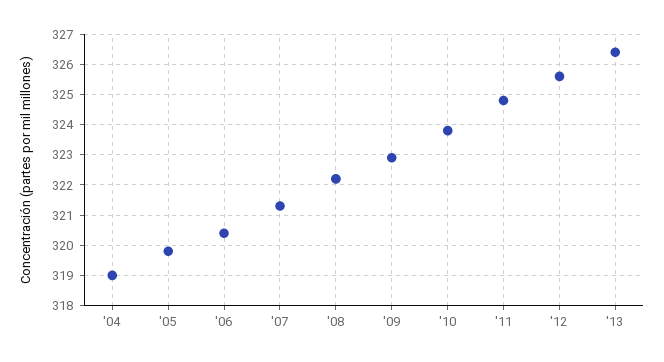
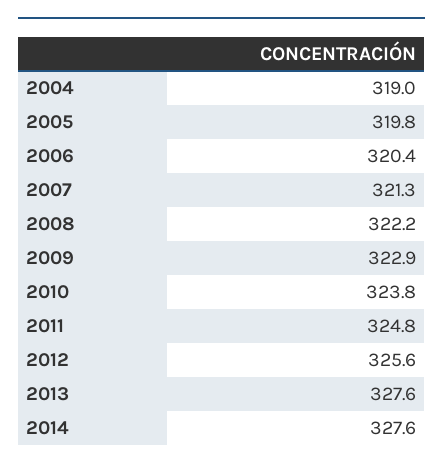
'13: 326.5 -> 327.6
2014: none -> 327.6

